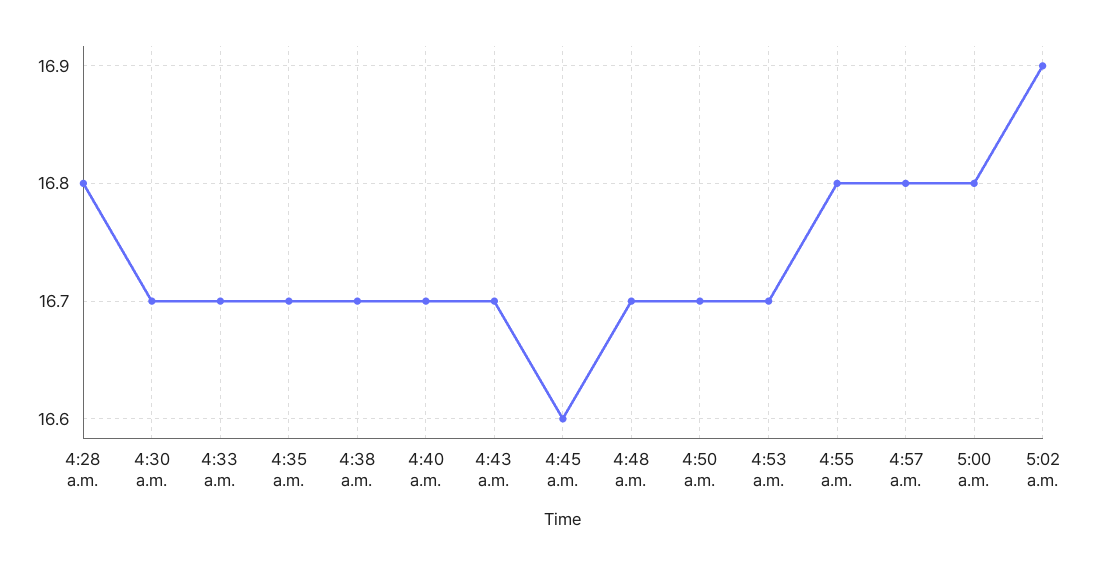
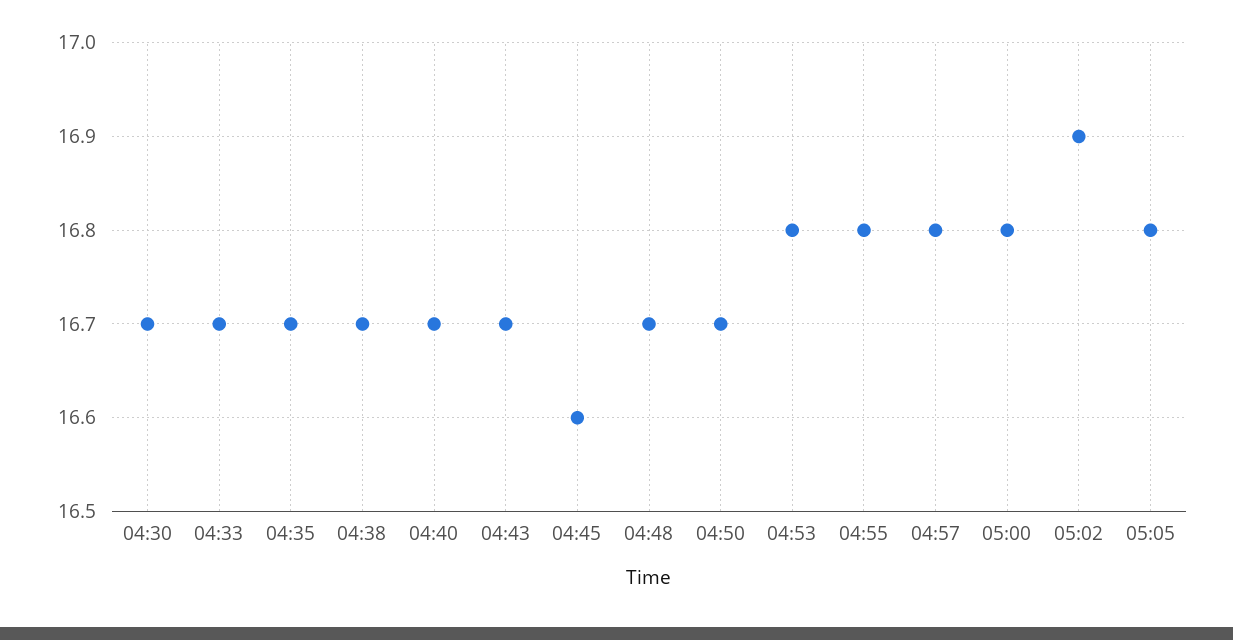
4:28 a.m.: 16.8 -> none
4:53 a.m.: 16.7 -> 16.8
05:05: none -> 16.8

